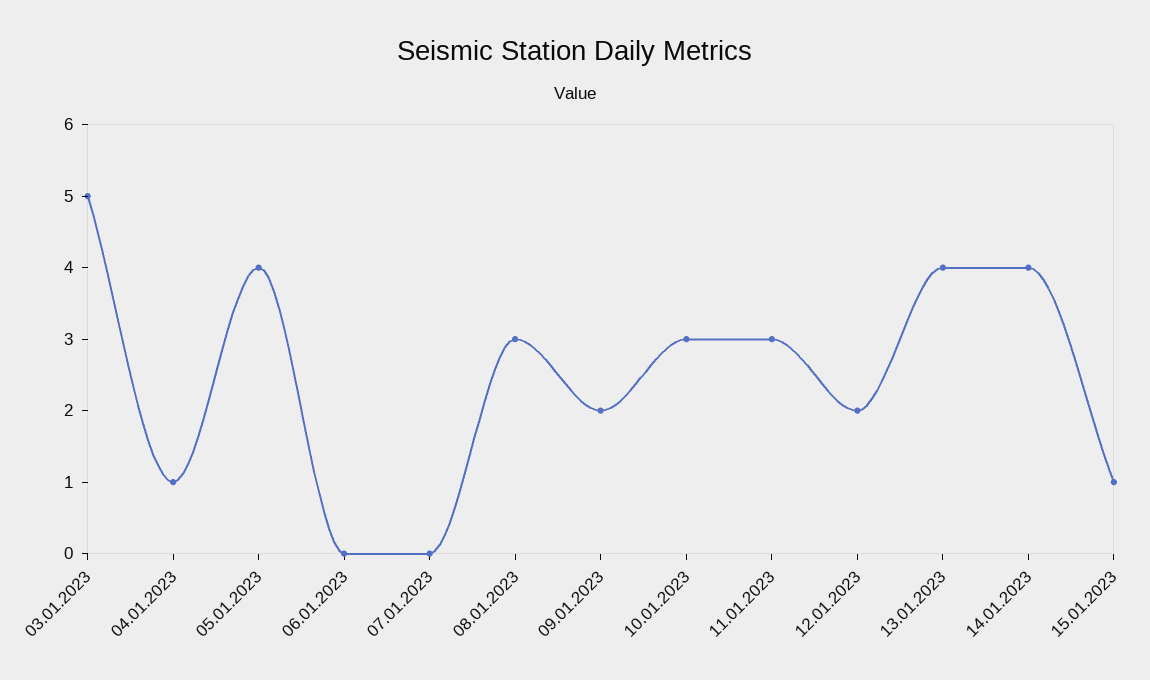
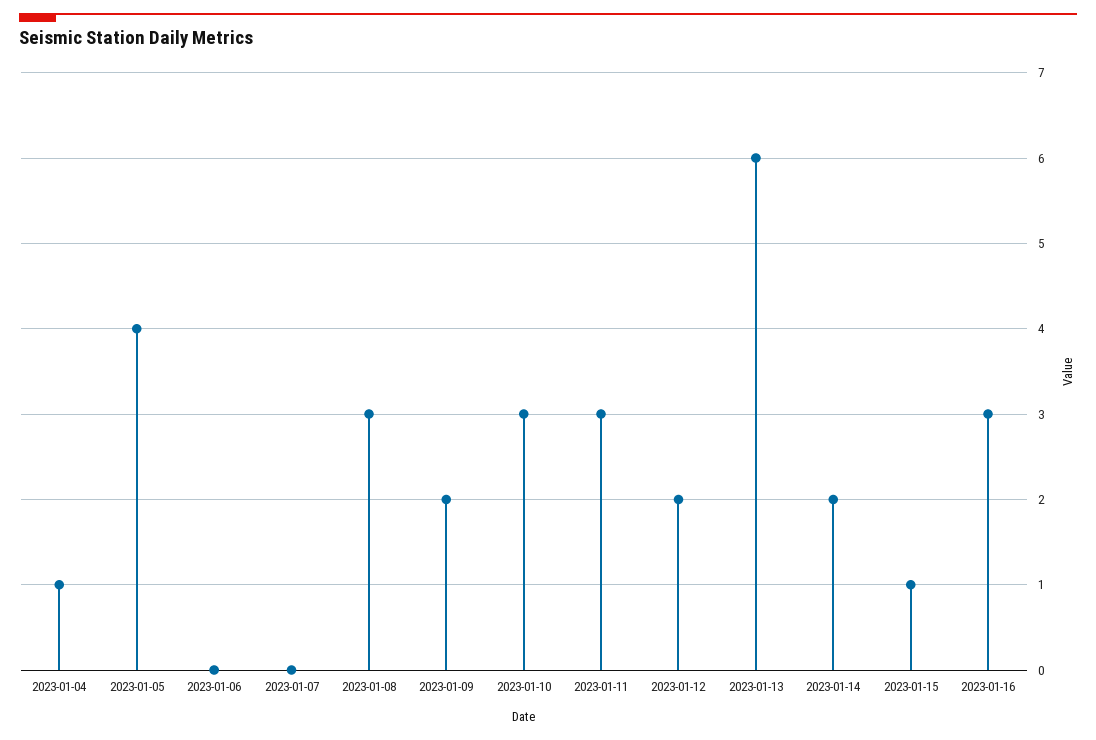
03.01.2023: 5 -> none
13.01.2023: 4 -> 6
14.01.2023: 4 -> 2
2023-01-16: none -> 3

